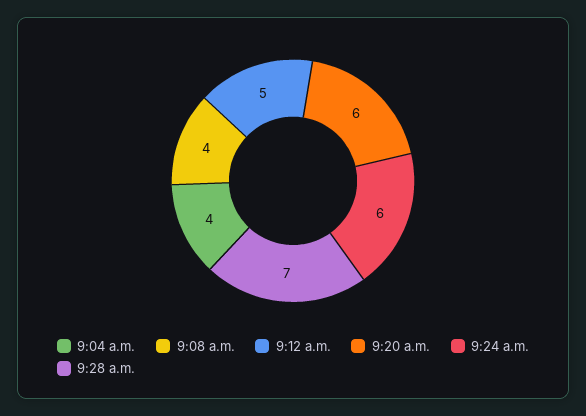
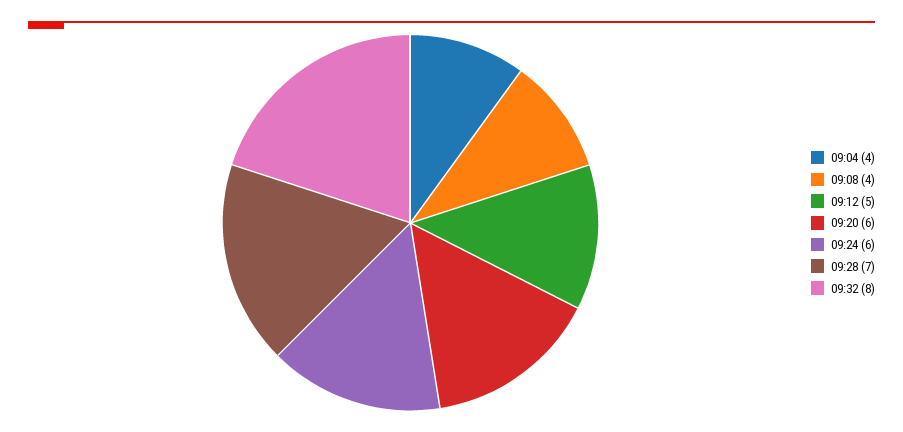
09:32: none -> 8

